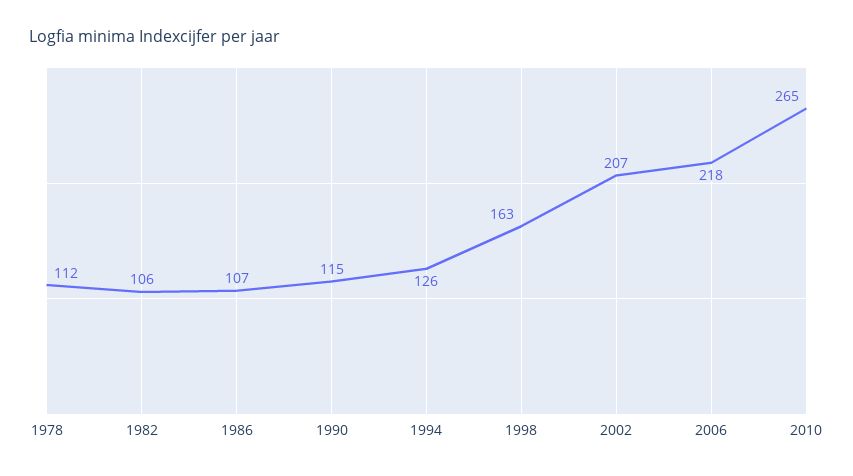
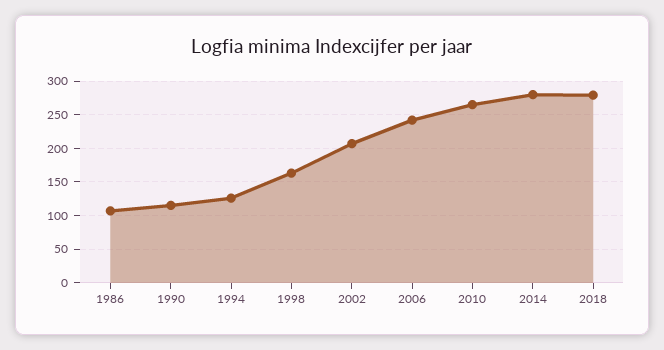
1978: 112 -> none
1982: 106 -> none
2006: 218 -> 240
2014: none -> 280
2018: none -> 280

